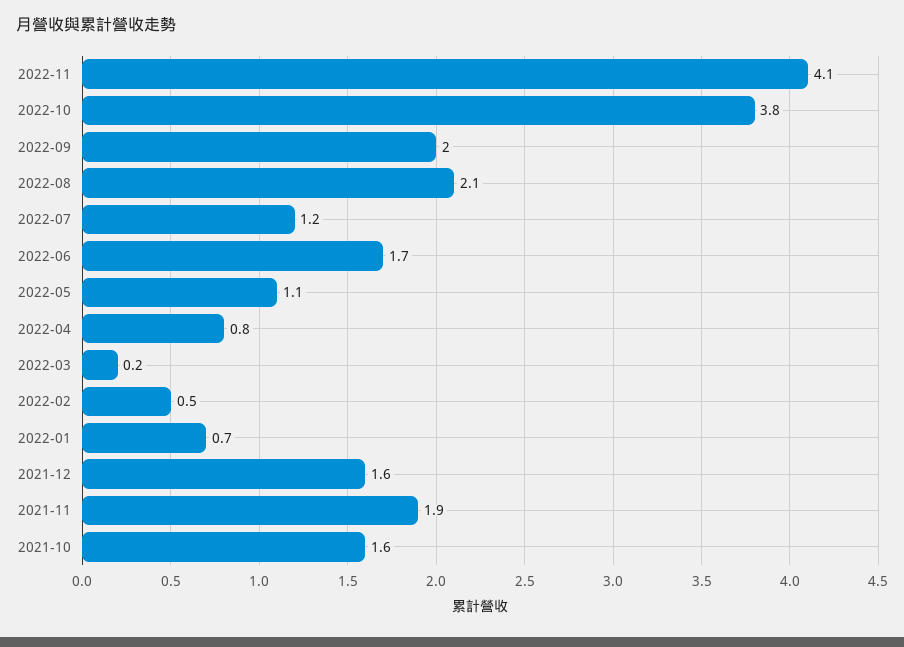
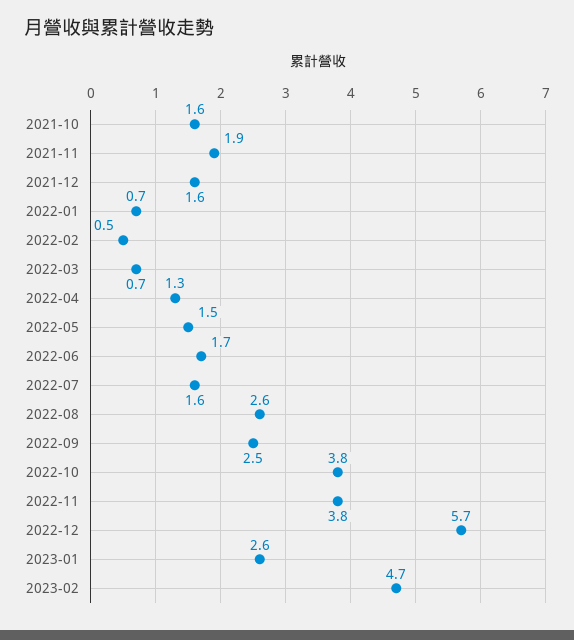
2022-11: 4.1 -> 3.8
2022-09: 2 -> 2.5
2022-08: 2.1 -> 2.6
2022-07: 1.2 -> 1.6
2022-05: 1.1 -> 1.5
2022-04: 0.8 -> 1.3
2022-03: 0.2 -> 0.7
2022-12: none -> 5.7
2023-01: none -> 2.6
2023-02: none -> 4.7

